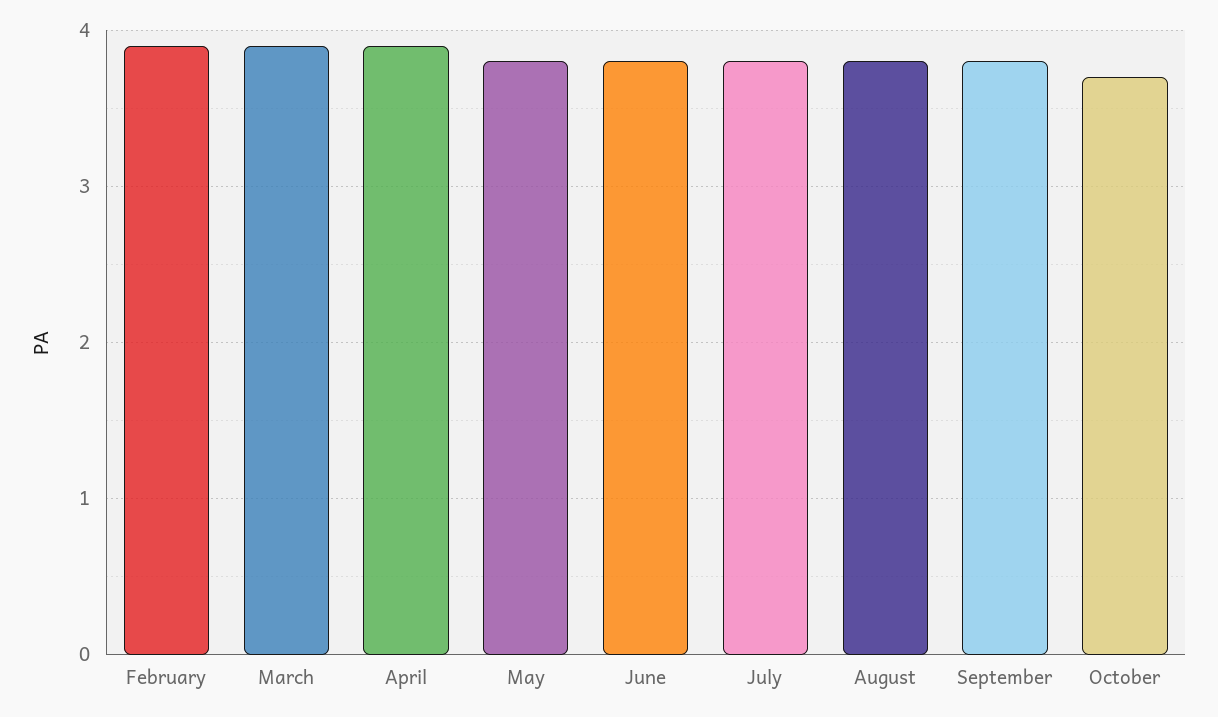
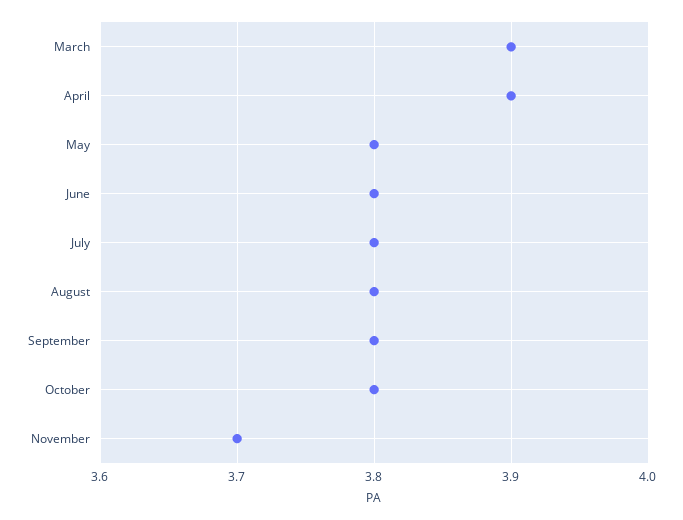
February: 3.9 -> none
October: 3.7 -> 3.8
November: none -> 3.7

